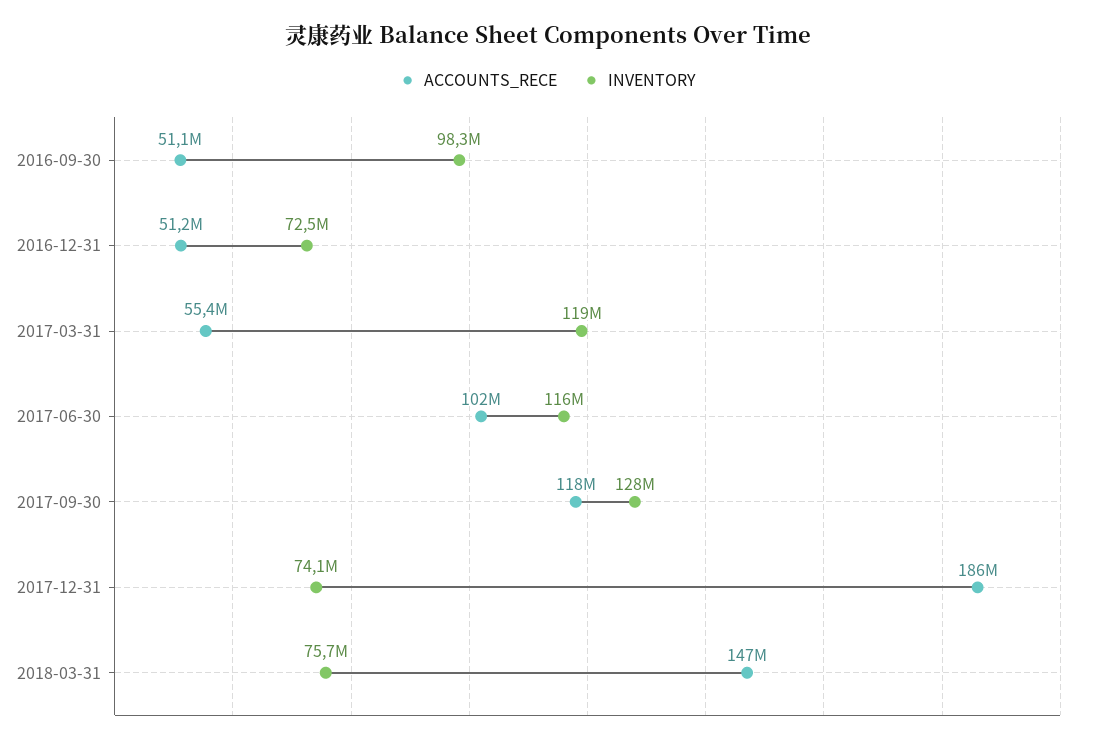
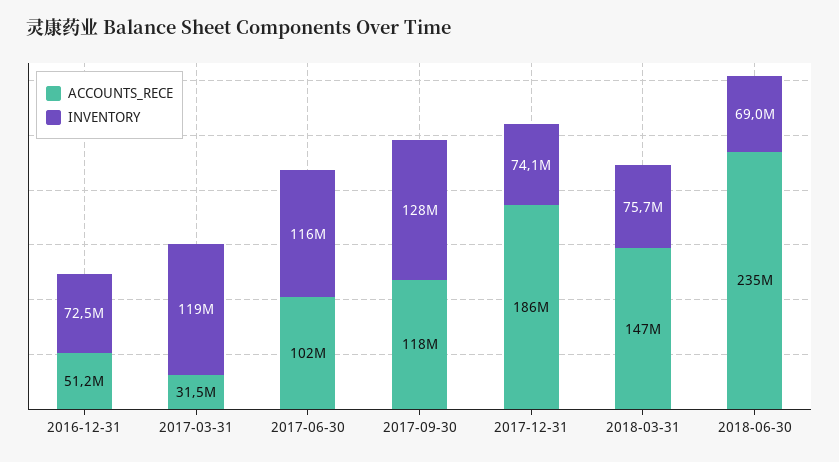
ACCOUNTS_RECE, 2016-09-30: 51100000 -> none
INVENTORY, 2016-09-30: 98300000 -> none
ACCOUNTS_RECE, 2017-03-31: 55400000 -> 31500000
ACCOUNTS_RECE, 2018-06-30: none -> 235000000
INVENTORY, 2018-06-30: none -> 69000000

